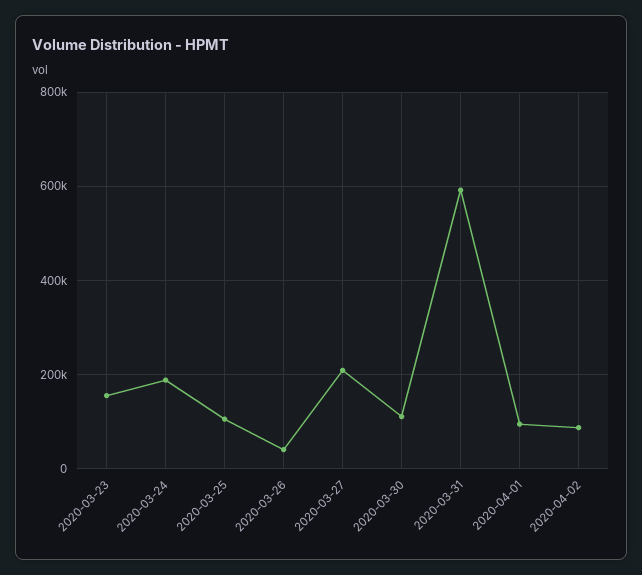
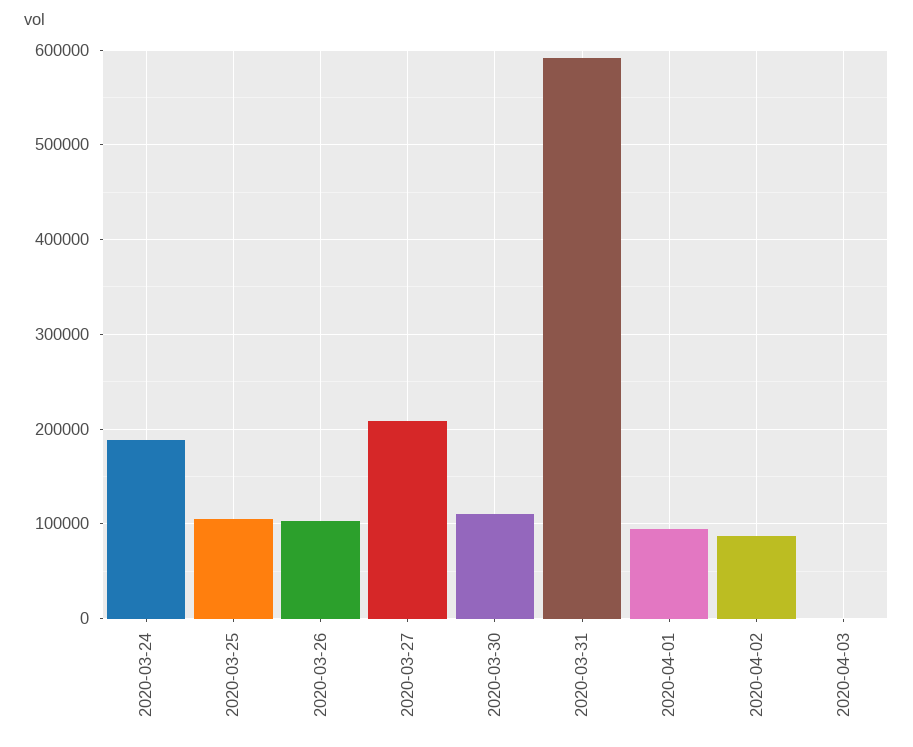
2020-03-23: 160000 -> none
2020-03-26: 40000 -> 100000
2020-04-03: none -> 0

